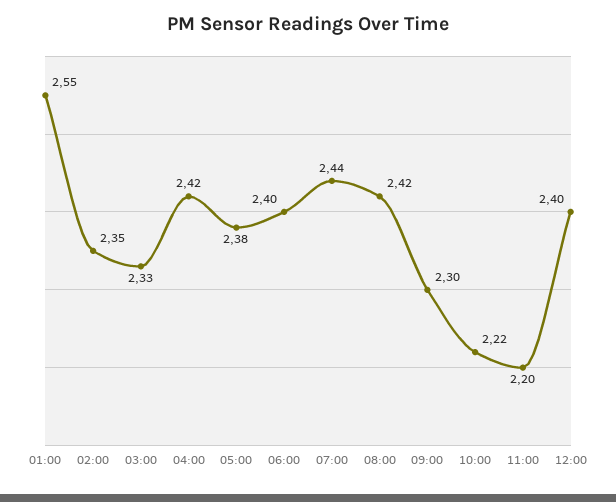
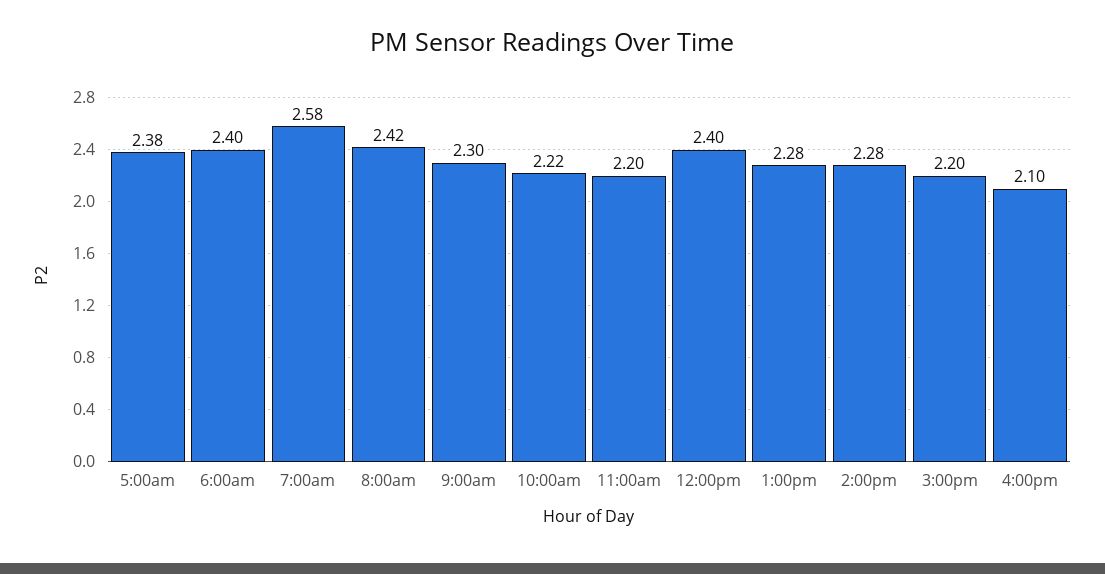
01:00: 2.55 -> none
02:00: 2.35 -> none
03:00: 2.33 -> none
04:00: 2.42 -> none
07:00: 2.44 -> 2.58
1:00pm: none -> 2.28
2:00pm: none -> 2.28
3:00pm: none -> 2.2
4:00pm: none -> 2.1

